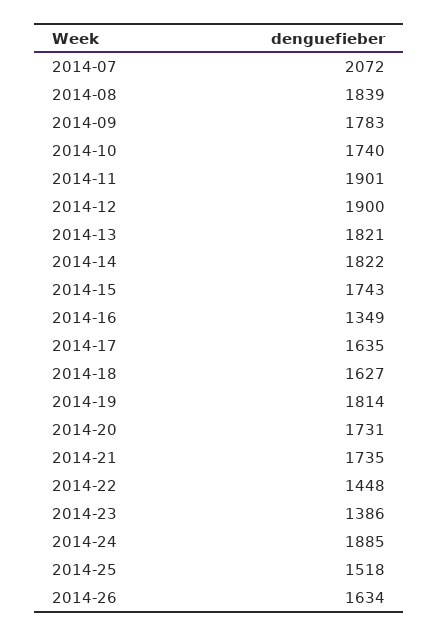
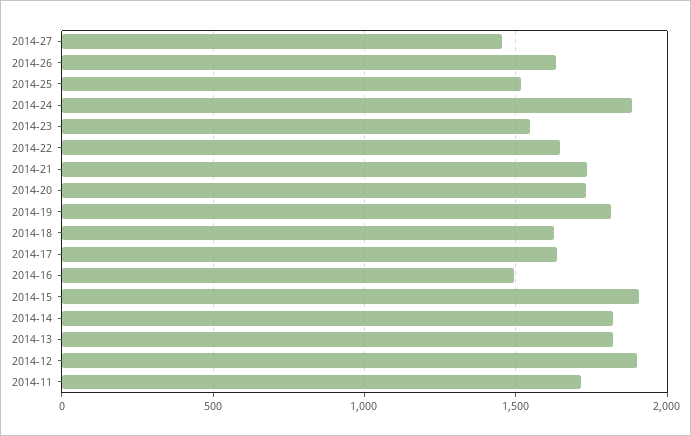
2014-07: 2072 -> none
2014-08: 1839 -> none
2014-09: 1783 -> none
2014-10: 1740 -> none
2014-11: 1901 -> 1700
2014-15: 1743 -> 1900
2014-16: 1349 -> 1500
2014-22: 1448 -> 1650
2014-23: 1386 -> 1550
2014-27: none -> 1450

